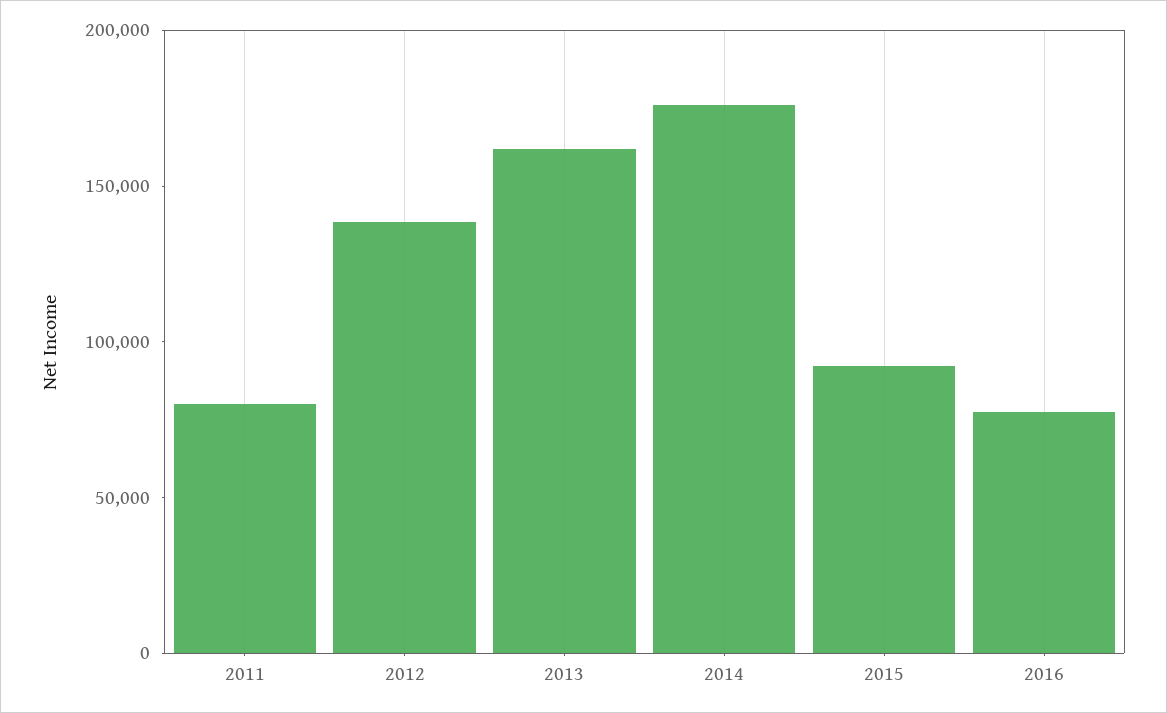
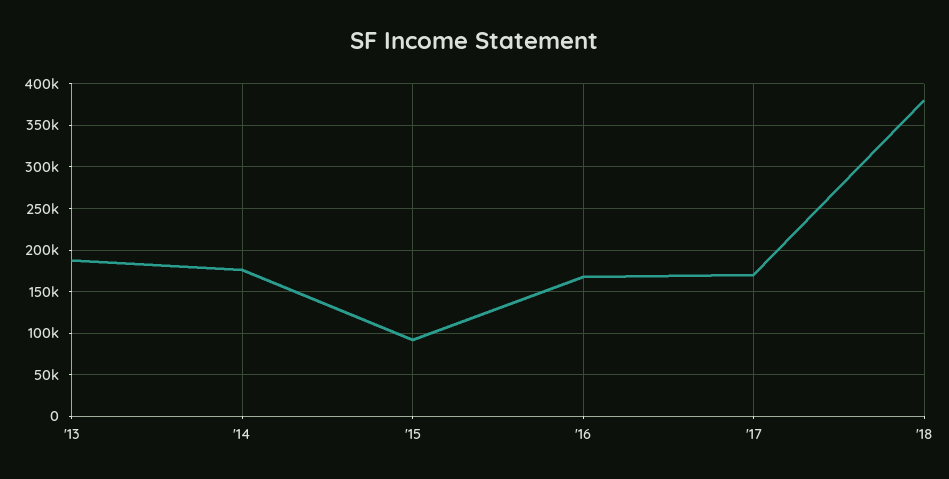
2011: 80000 -> none
2012: 140000 -> none
2013: 160000 -> 190000
2016: 80000 -> 170000
'17: none -> 170000
'18: none -> 380000

